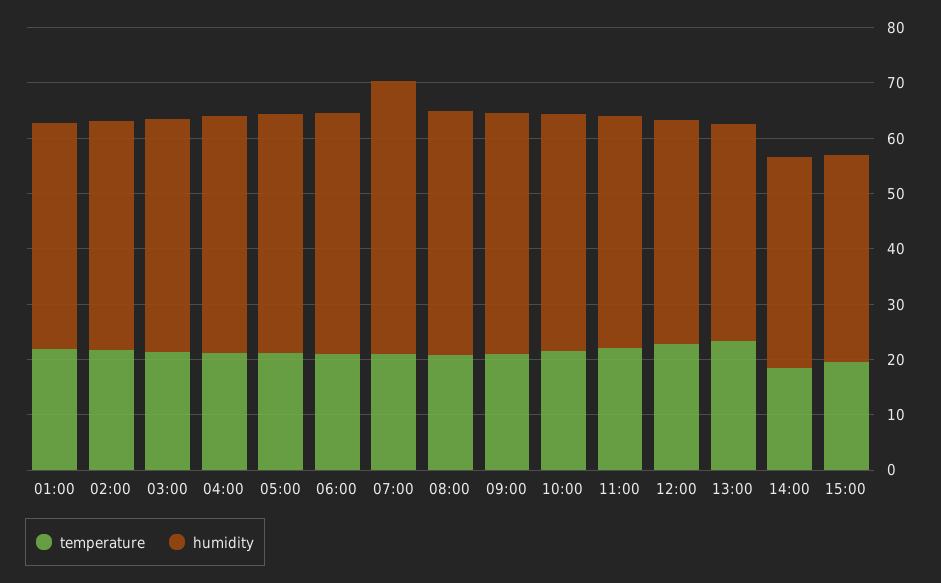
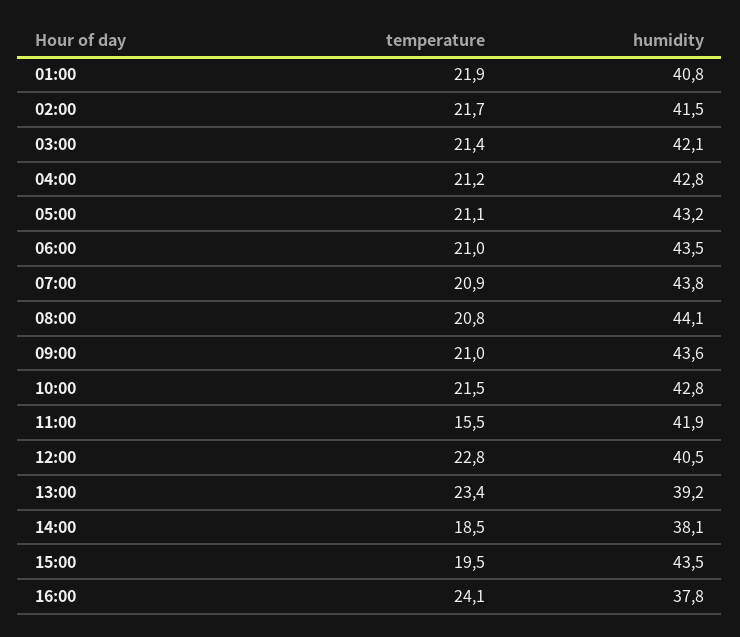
humidity, 07:00: 50 -> 43.8
temperature, 11:00: 22 -> 15.5
humidity, 15:00: 38 -> 43.5
temperature, 16:00: none -> 24.1
humidity, 16:00: none -> 37.8

